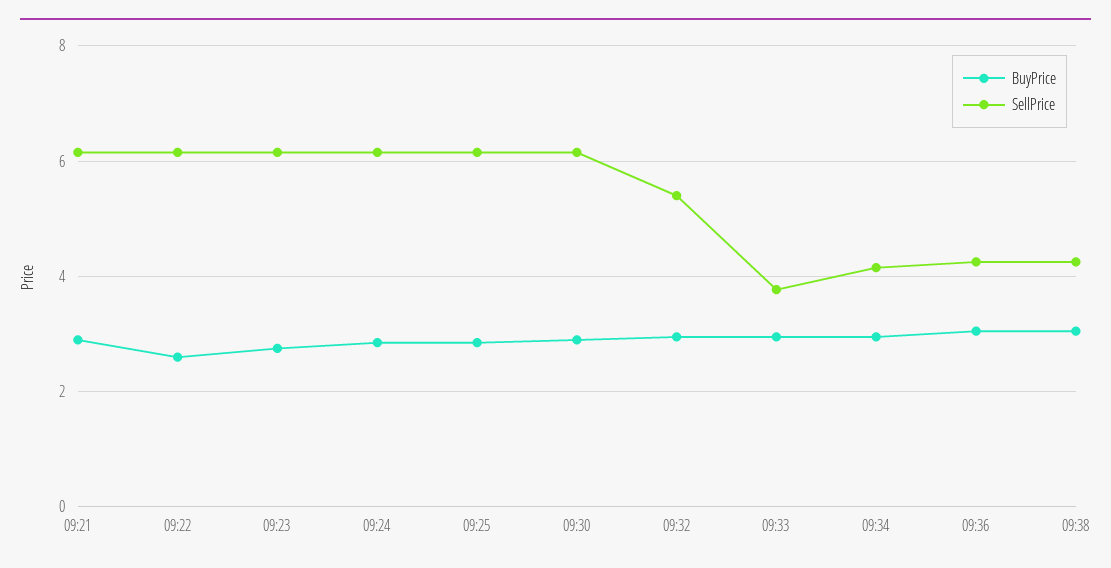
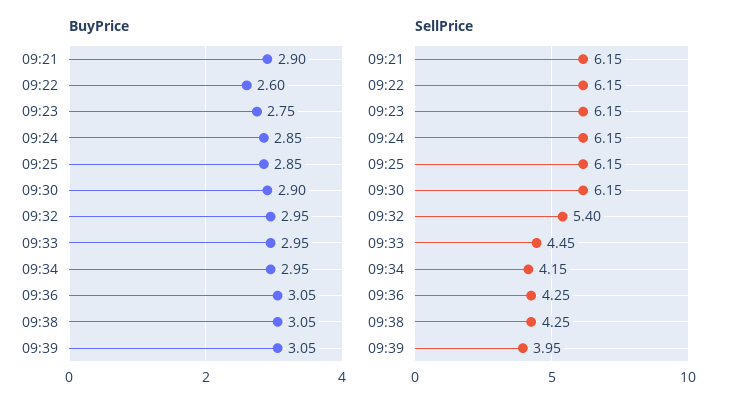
SellPrice, 09:33: 3.8 -> 4.45
BuyPrice, 09:39: none -> 3.05
SellPrice, 09:39: none -> 3.95

